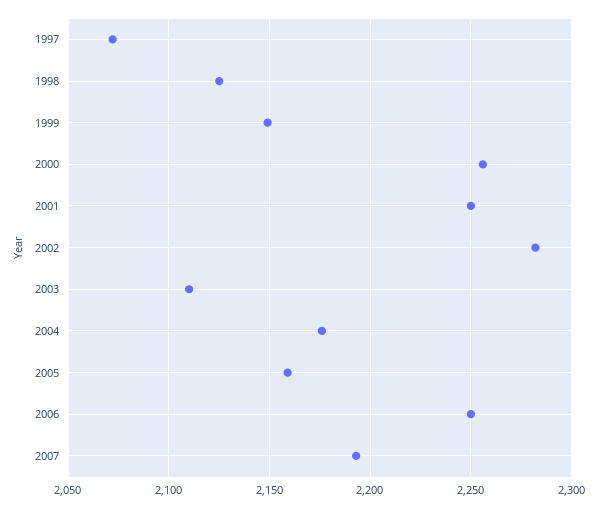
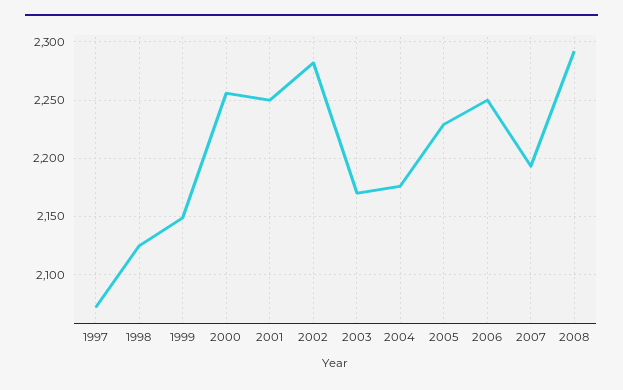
2003: 2110 -> 2170
2005: 2160 -> 2230
2008: none -> 2290

